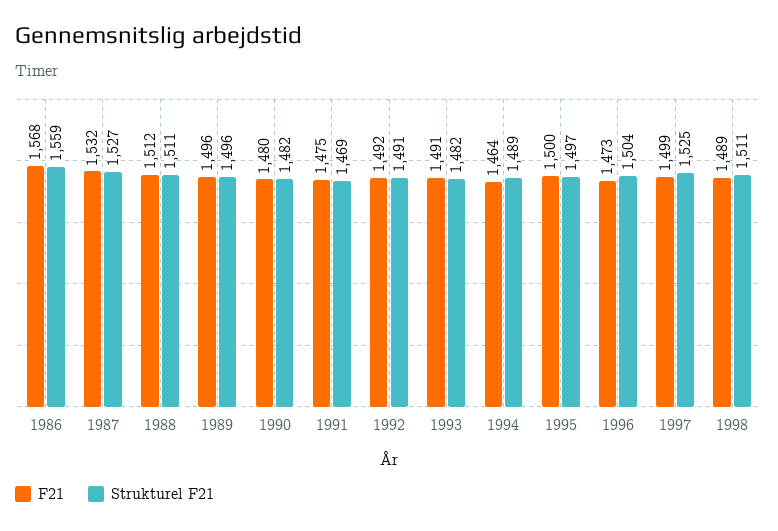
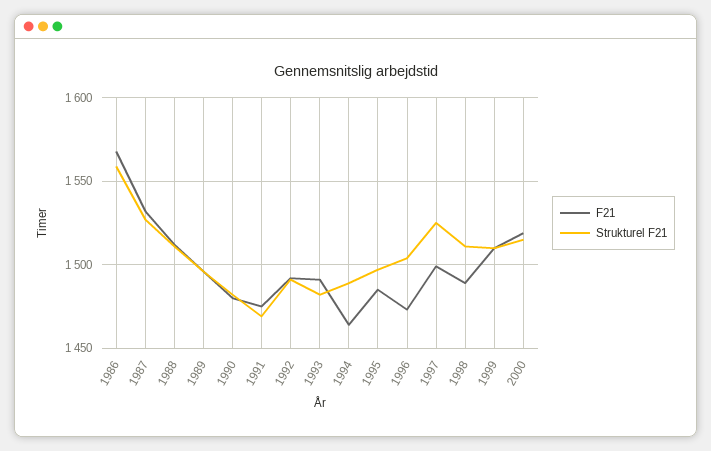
F21, 1995: 1500 -> 1485
F21, 1999: none -> 1510
Strukturel F21, 1999: none -> 1510
F21, 2000: none -> 1520
Strukturel F21, 2000: none -> 1515

